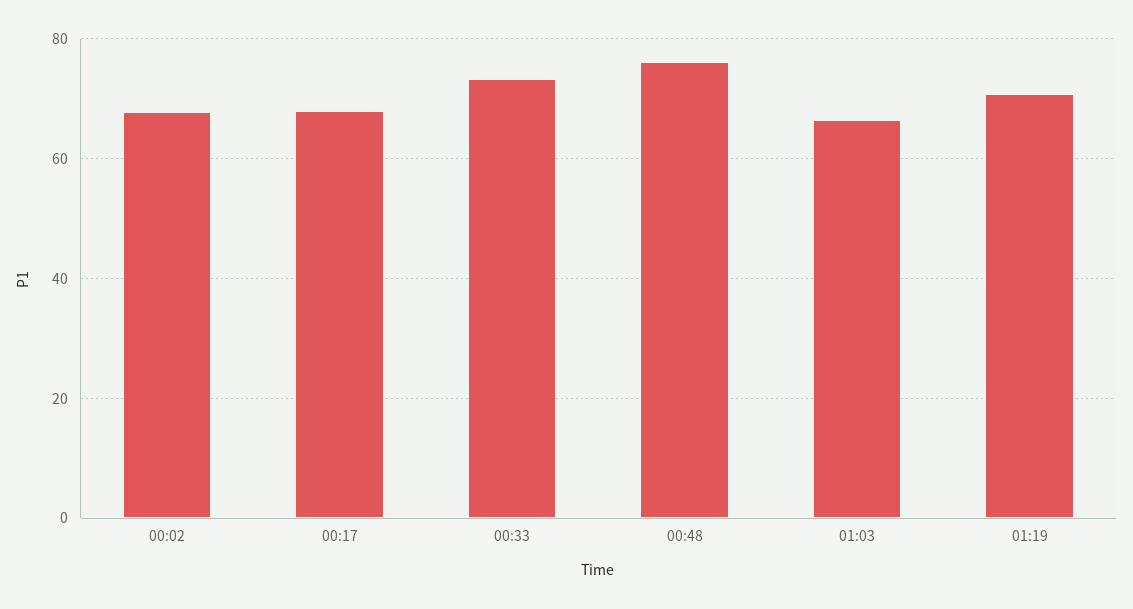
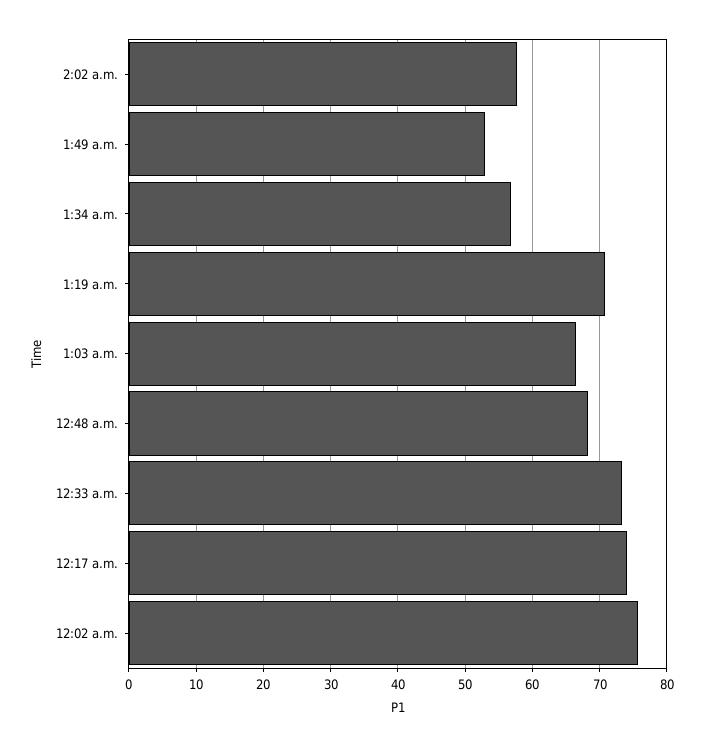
00:02: 68 -> 76
00:17: 68 -> 74
00:48: 76 -> 68
2:02 a.m.: none -> 58
1:49 a.m.: none -> 53
1:34 a.m.: none -> 57

